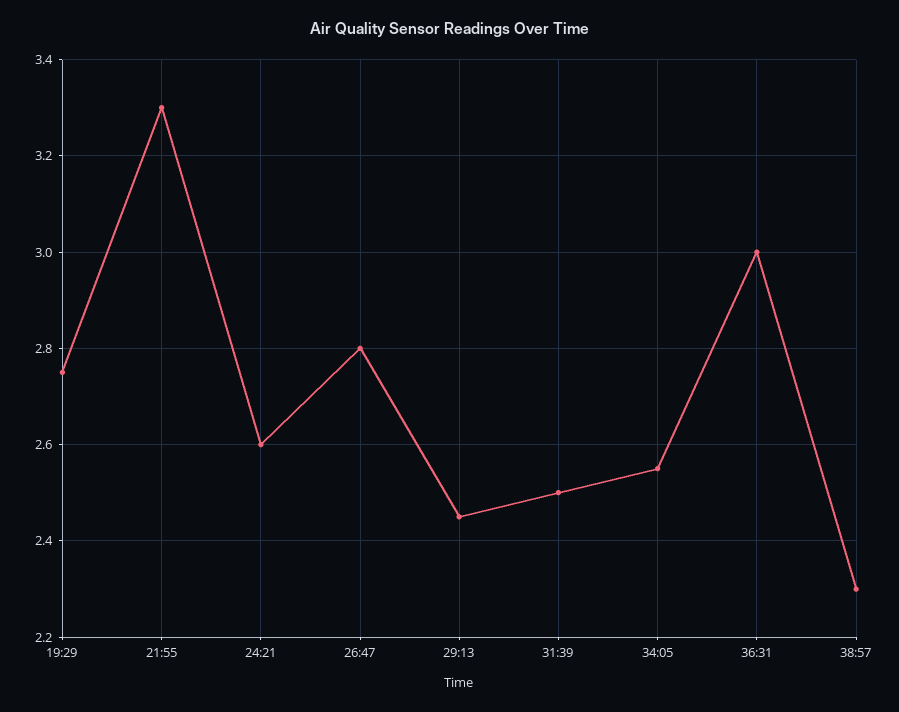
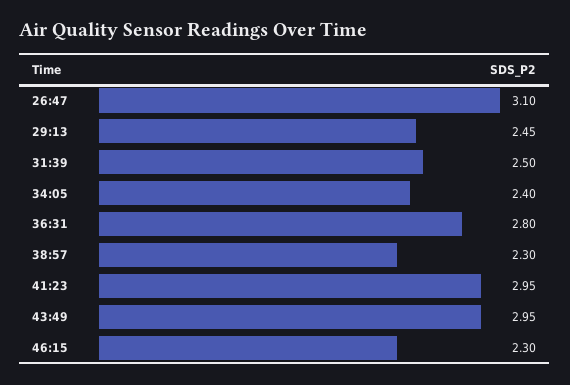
19:29: 2.75 -> none
21:55: 3.3 -> none
24:21: 2.6 -> none
26:47: 2.8 -> 3.1
34:05: 2.55 -> 2.4
36:31: 3 -> 2.8
41:23: none -> 2.95
43:49: none -> 2.95
46:15: none -> 2.3

